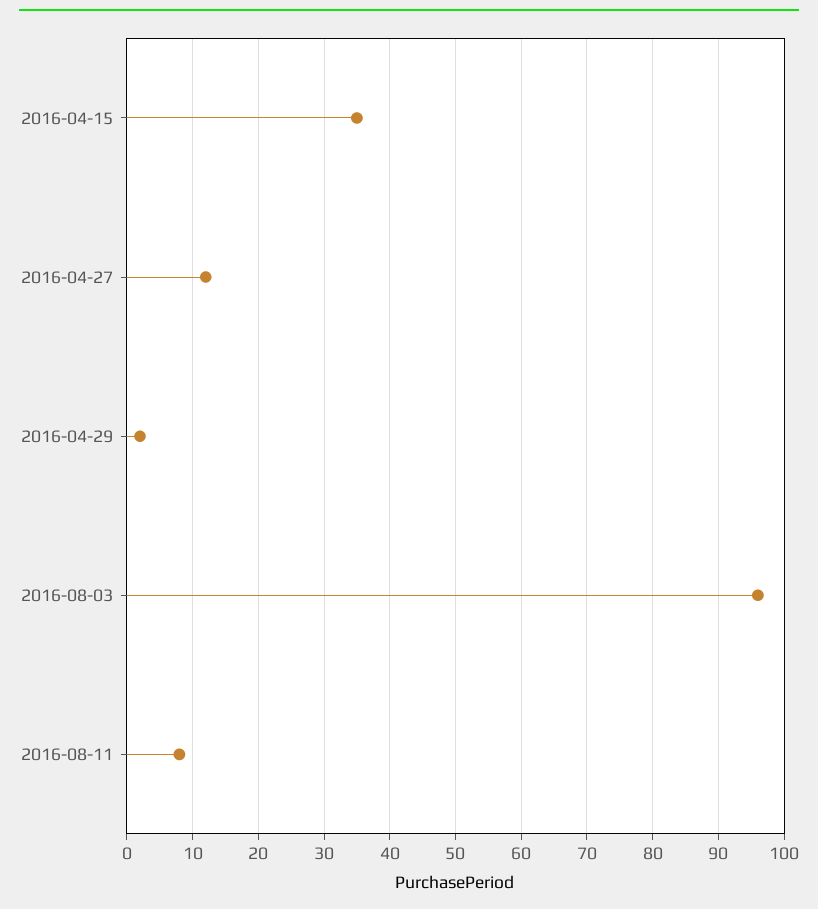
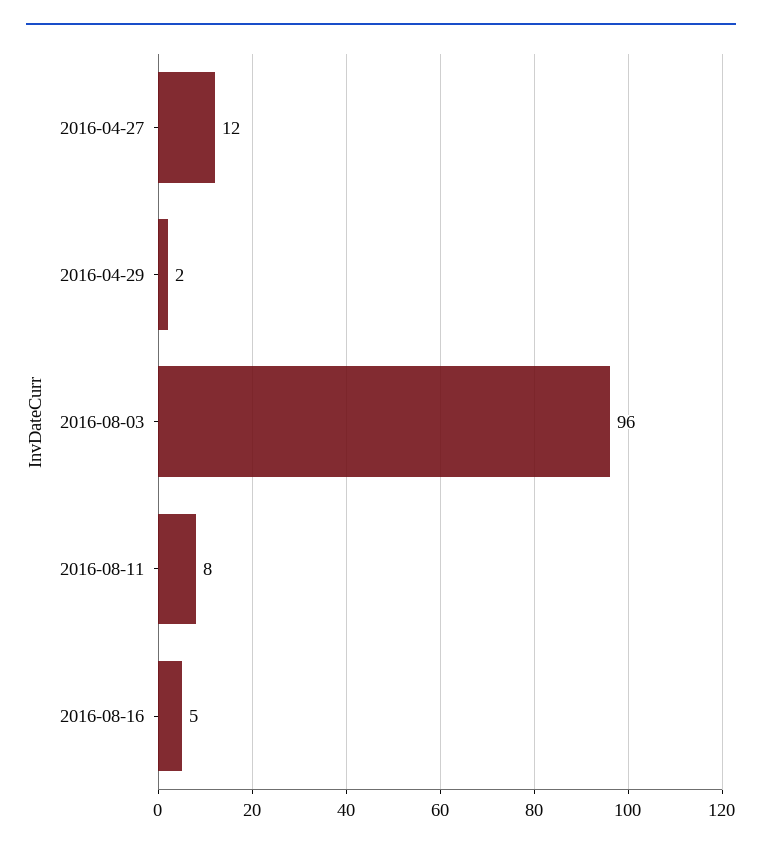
2016-04-15: 35 -> none
2016-08-16: none -> 5

